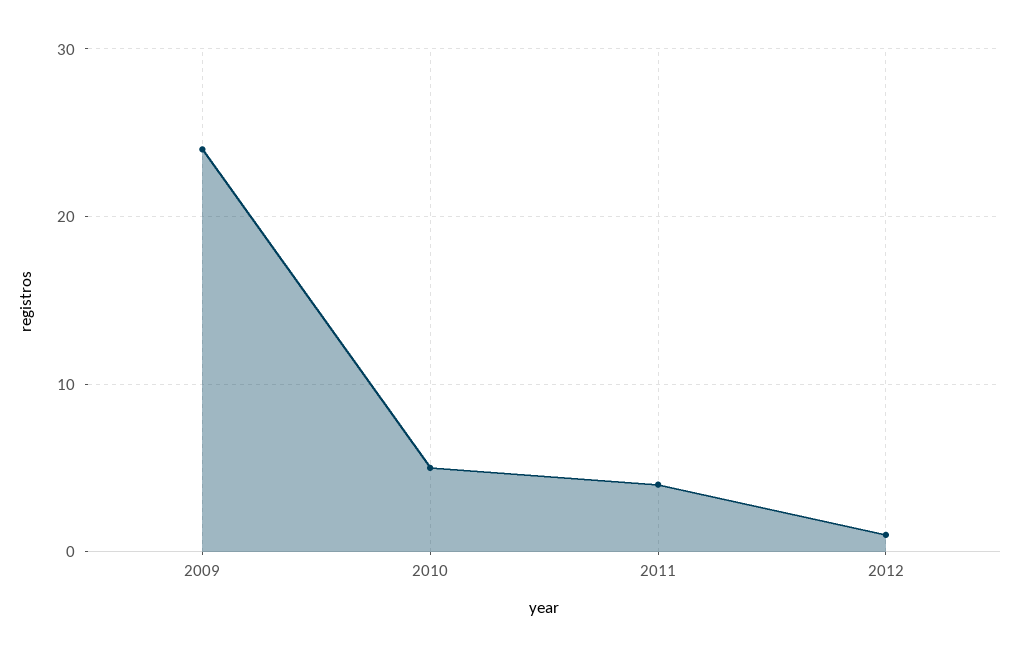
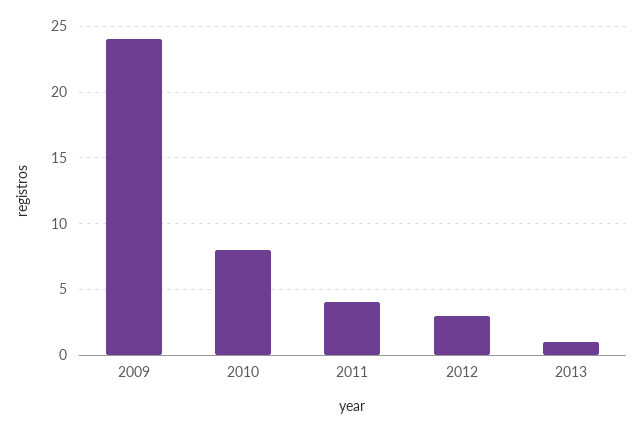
2010: 5 -> 8
2012: 1 -> 3
2013: none -> 1

